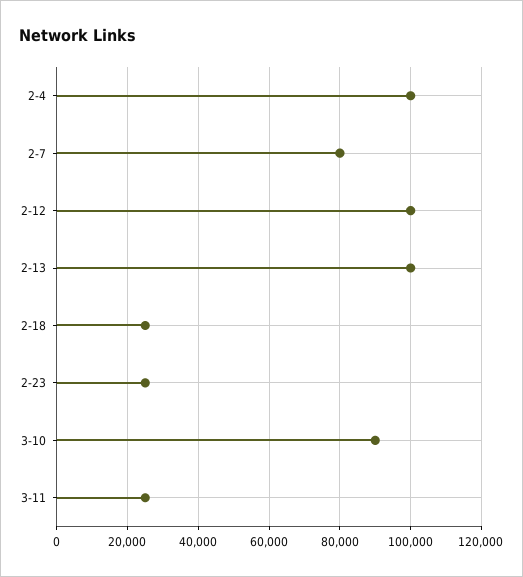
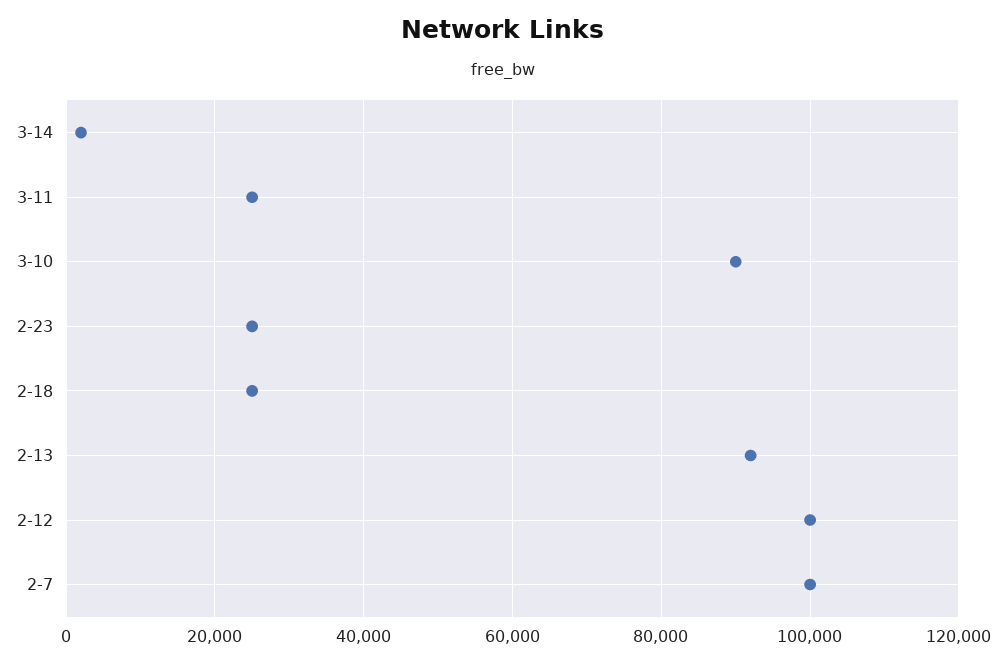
2-4: 100000 -> none
2-7: 80000 -> 100000
2-13: 100000 -> 92000
3-14: none -> 2000

